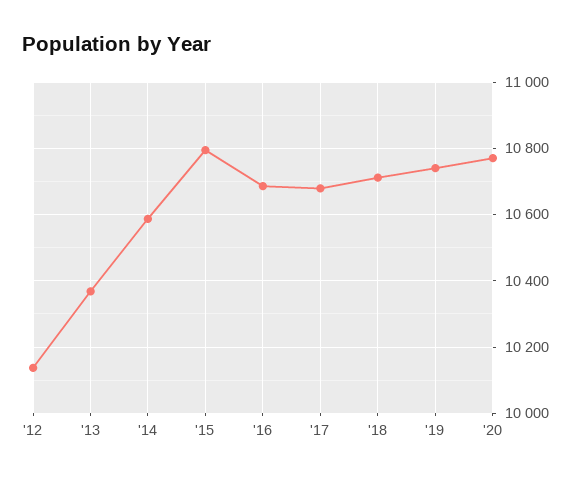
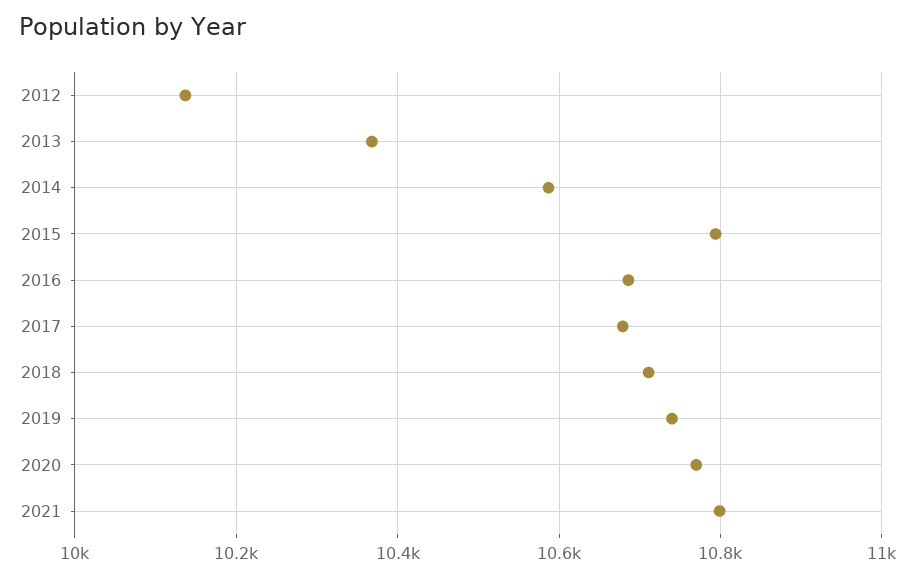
2021: none -> 10800

